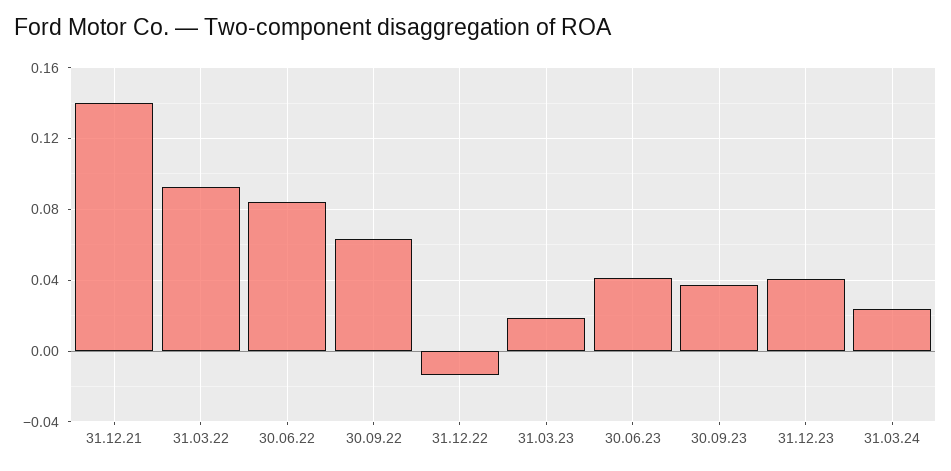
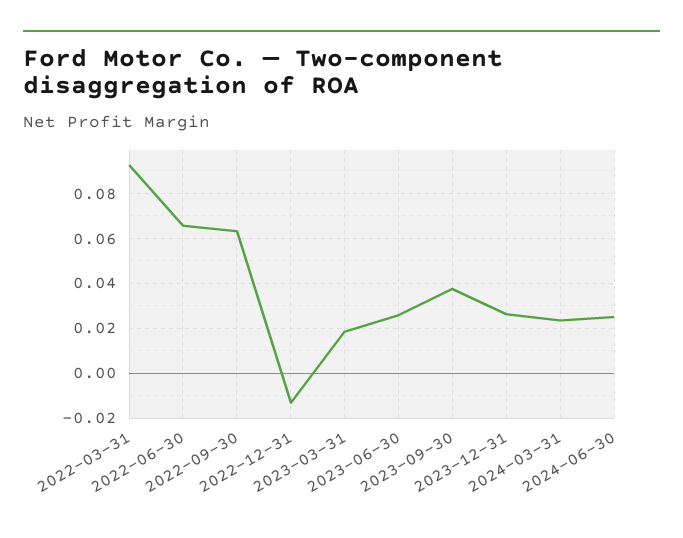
31.12.21: 0.14 -> none
30.06.22: 0.085 -> 0.065
30.06.23: 0.04 -> 0.025
31.12.23: 0.04 -> 0.025
2024-06-30: none -> 0.025

